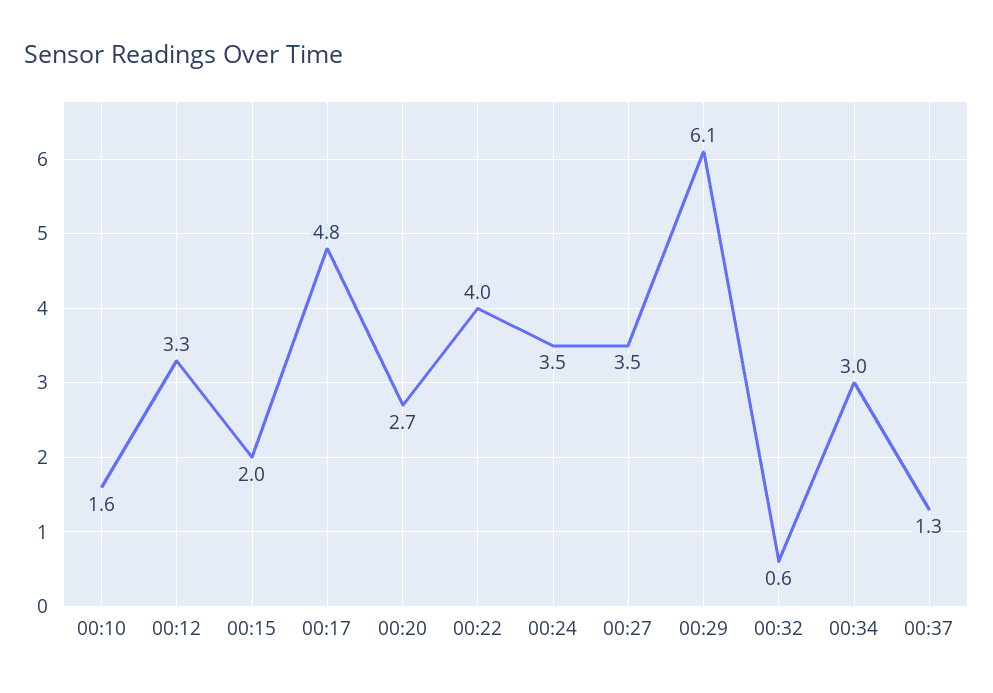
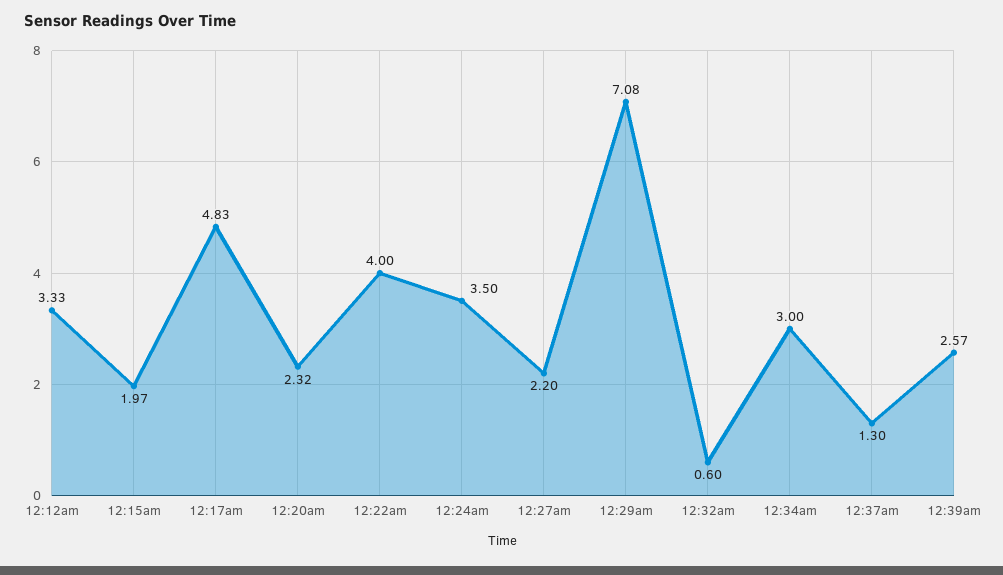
00:10: 1.6 -> none
00:20: 2.7 -> 2.32
00:27: 3.5 -> 2.2
00:29: 6.1 -> 7.08
12:39am: none -> 2.57

